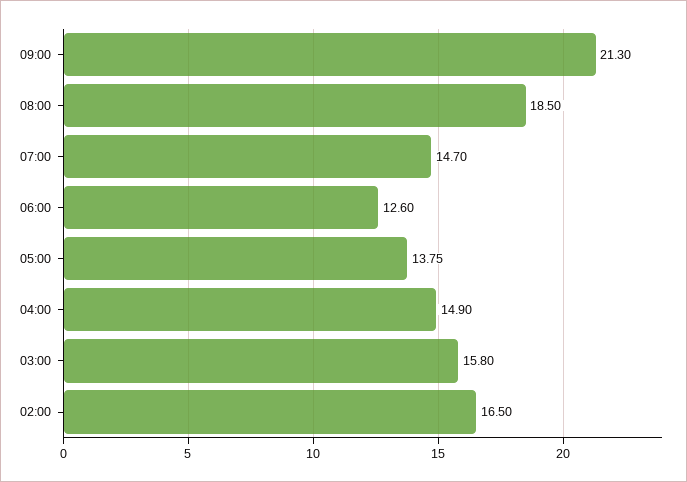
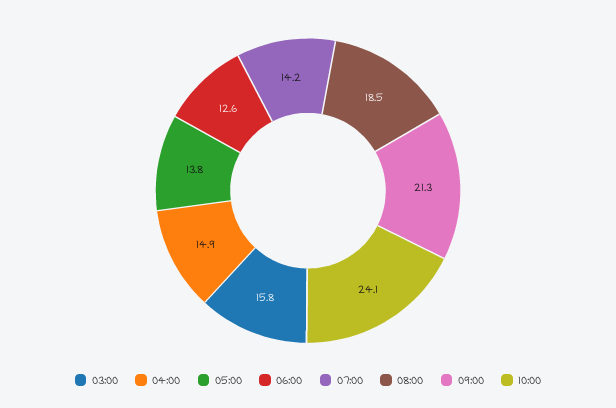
07:00: 14.7 -> 14.2
02:00: 16.5 -> none
10:00: none -> 24.1

